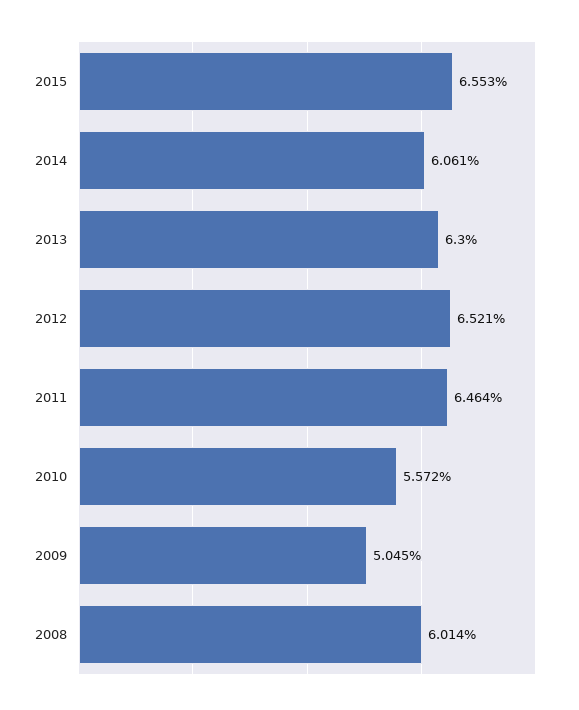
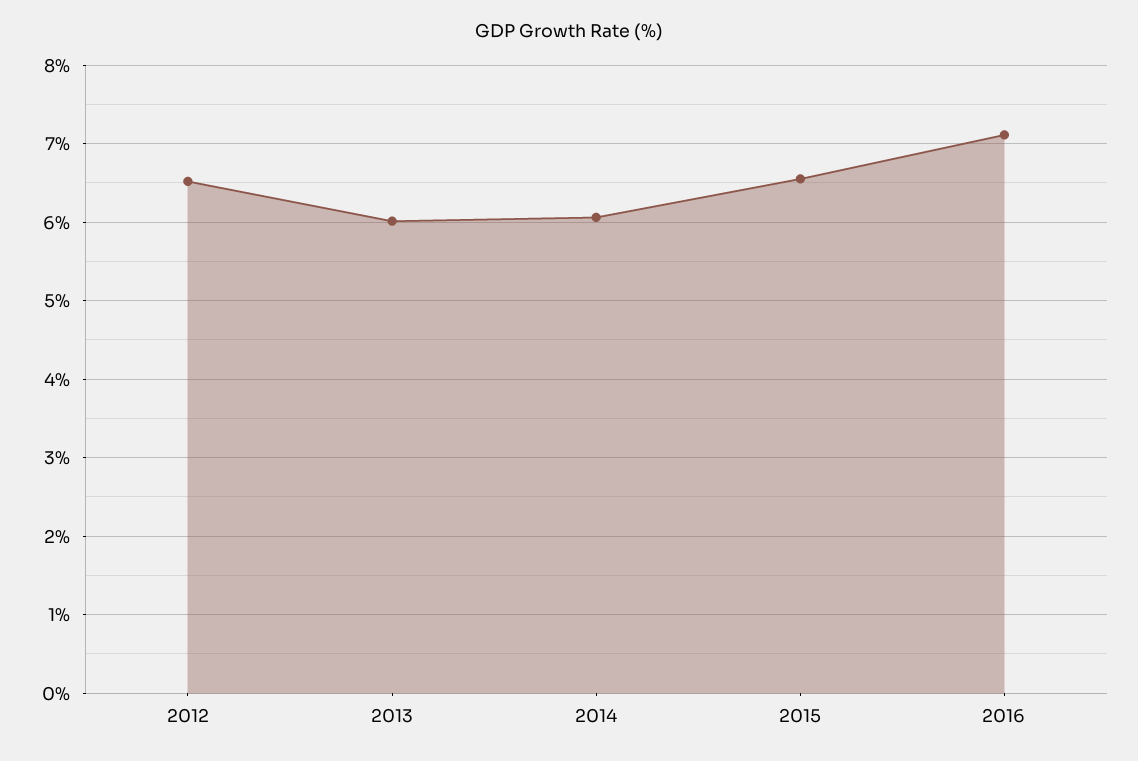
2013: 6.3 -> 6
2011: 6.464 -> none
2010: 5.572 -> none
2009: 5.045 -> none
2008: 6.014 -> none
2016: none -> 7.1

